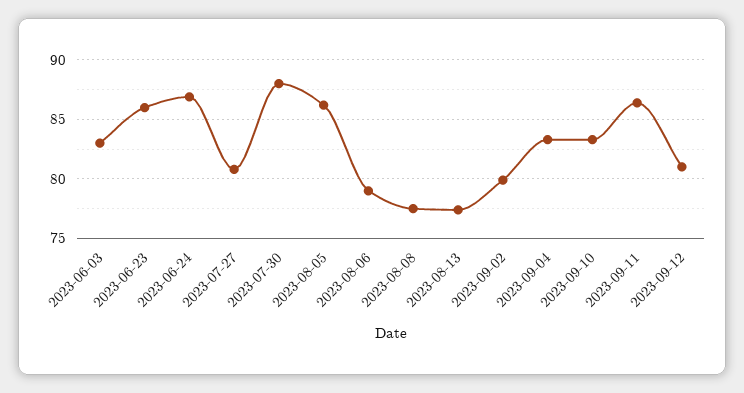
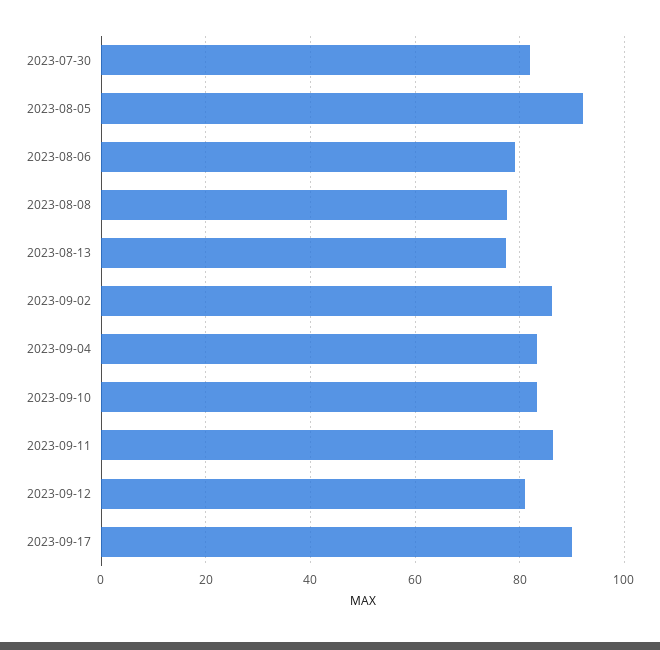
2023-06-03: 83 -> none
2023-06-23: 86 -> none
2023-06-24: 87 -> none
2023-07-27: 81 -> none
2023-07-30: 88 -> 82
2023-08-05: 86 -> 92
2023-09-02: 80 -> 86
2023-09-17: none -> 90

